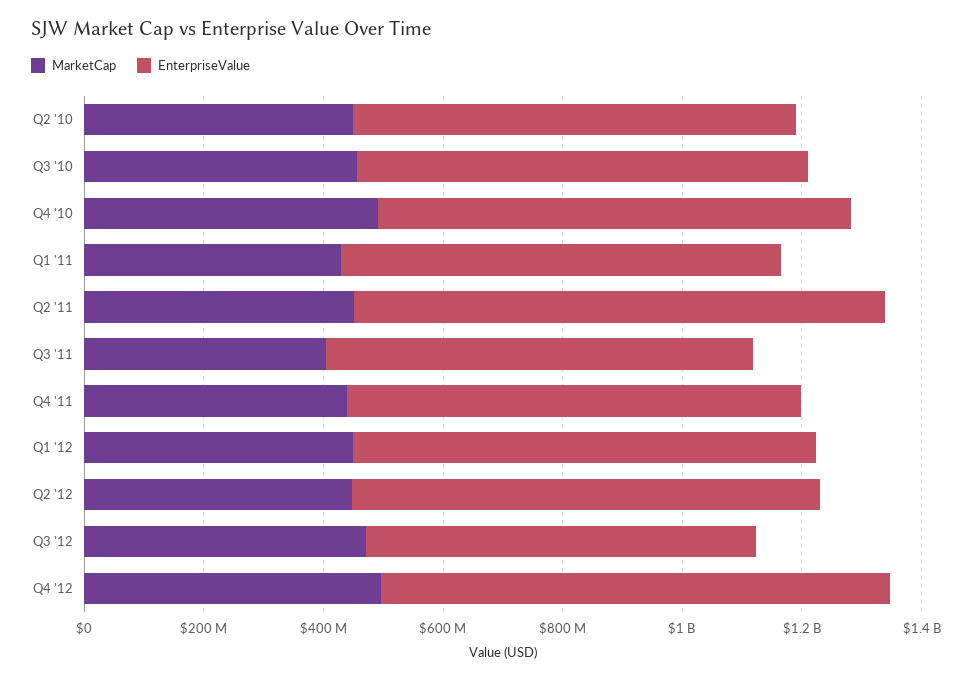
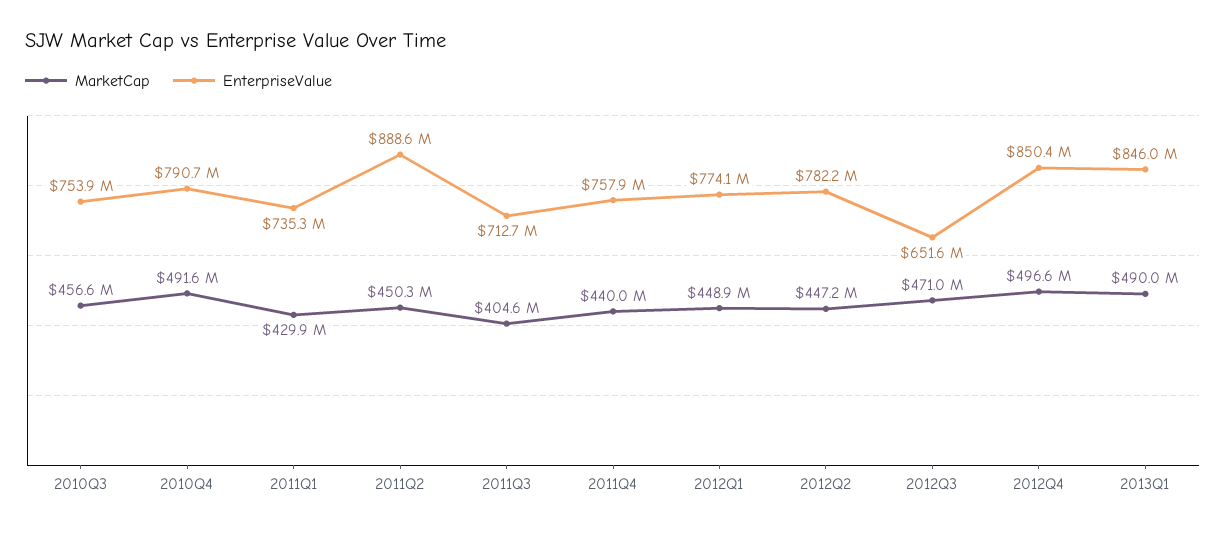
MarketCap, Q2 '10: 450000000 -> none
EnterpriseValue, Q2 '10: 750000000 -> none
MarketCap, 2013Q1: none -> 490000000
EnterpriseValue, 2013Q1: none -> 846000000

